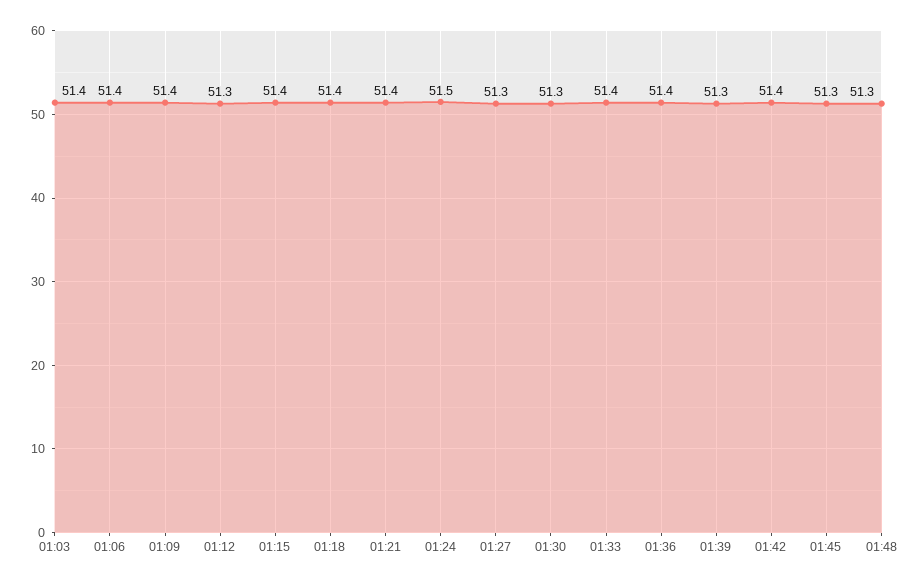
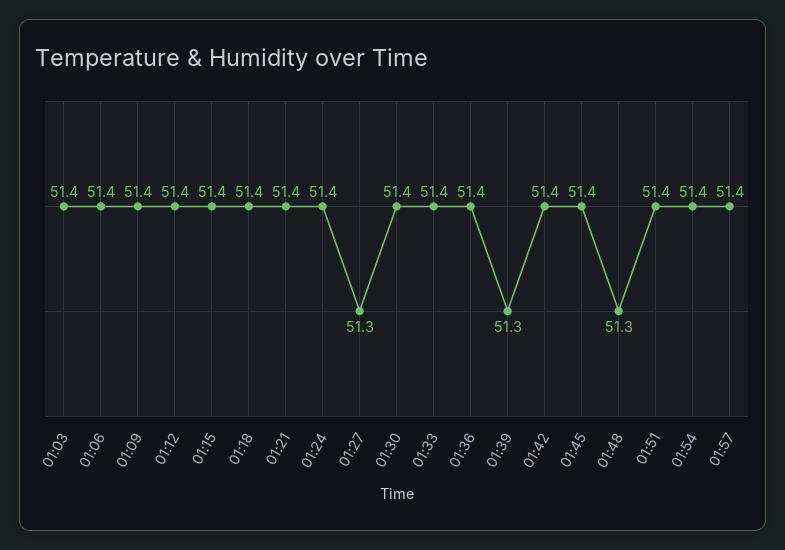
01:12: 51.3 -> 51.4
01:24: 51.5 -> 51.4
01:30: 51.3 -> 51.4
01:45: 51.3 -> 51.4
01:51: none -> 51.4
01:54: none -> 51.4
01:57: none -> 51.4

